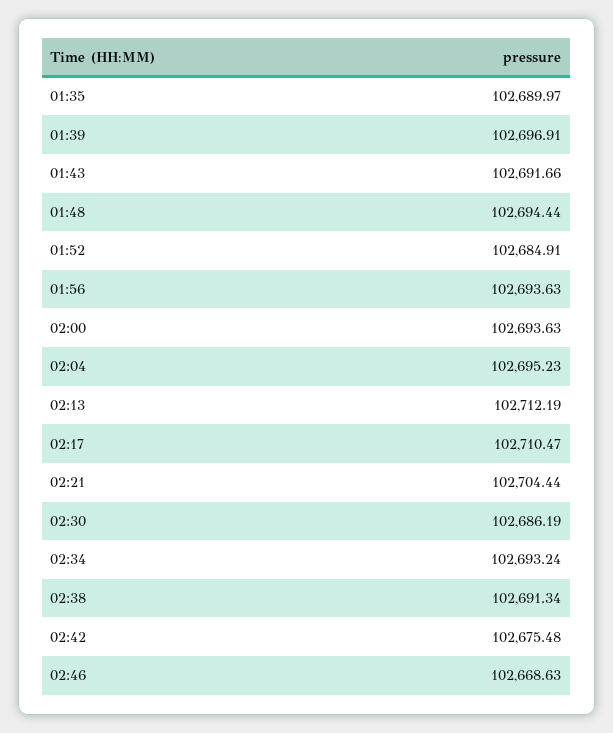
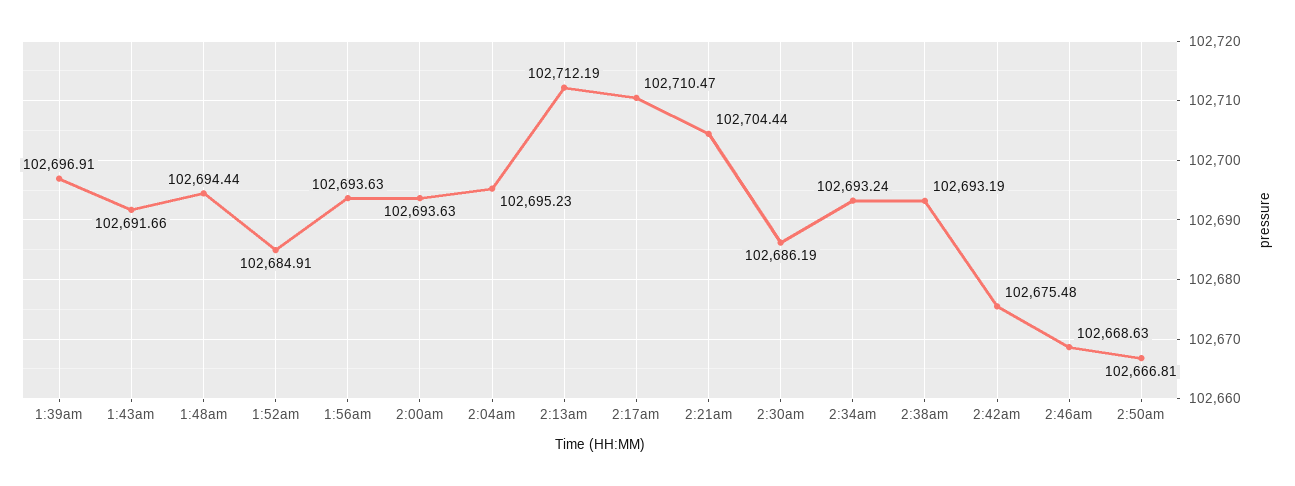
01:35: 102689.97 -> none
02:38: 102691.34 -> 102693.19
2:50am: none -> 102666.81

